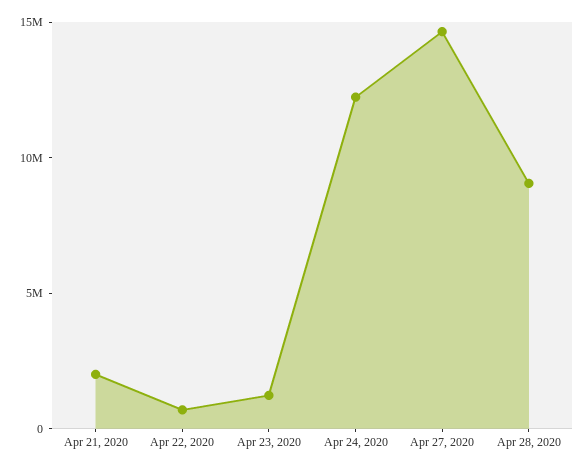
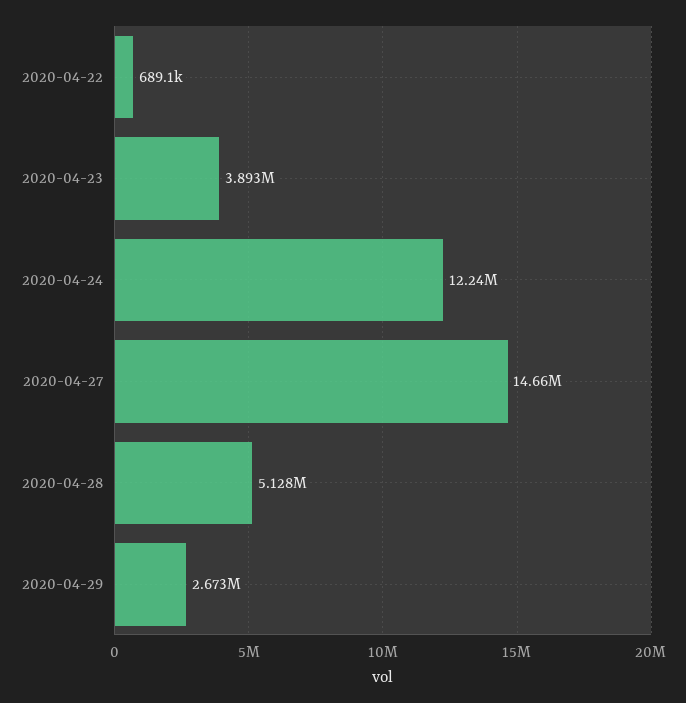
Apr 21, 2020: 2000000 -> none
Apr 23, 2020: 1000000 -> 3893000
Apr 28, 2020: 9000000 -> 5128000
2020-04-29: none -> 2673000

